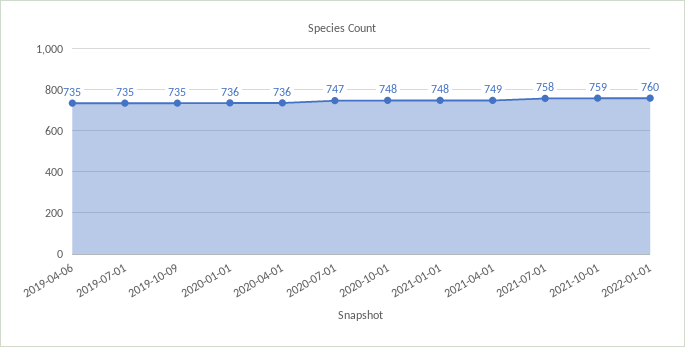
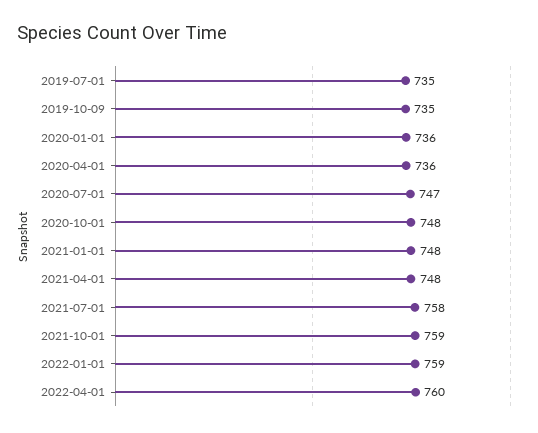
2019-04-06: 735 -> none
2021-04-01: 749 -> 748
2022-01-01: 760 -> 759
2022-04-01: none -> 760

